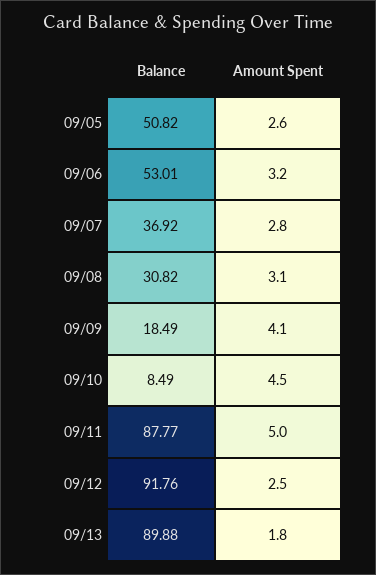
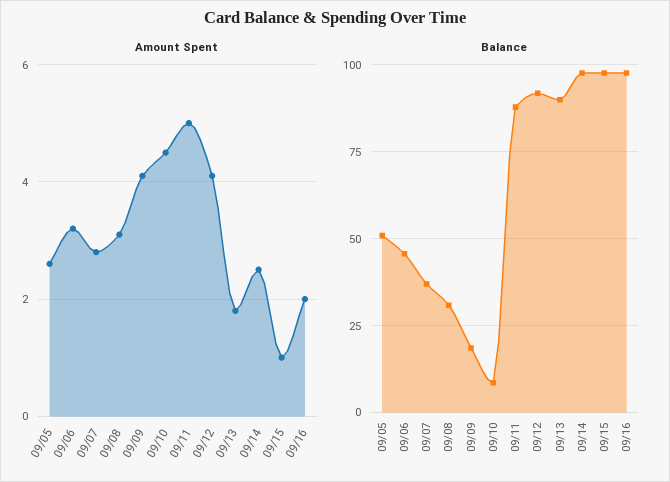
Balance, 09/06: 53.01 -> 45
Amount Spent, 09/12: 2.5 -> 4
Amount Spent, 09/14: none -> 2.5
Amount Spent, 09/15: none -> 1
Amount Spent, 09/16: none -> 2
Balance, 09/14: none -> 97.5
Balance, 09/15: none -> 97.5
Balance, 09/16: none -> 97.5

